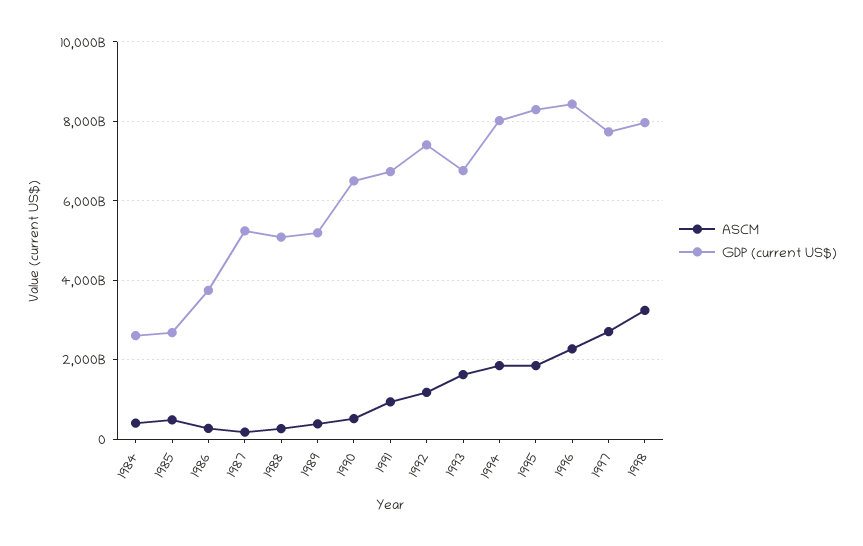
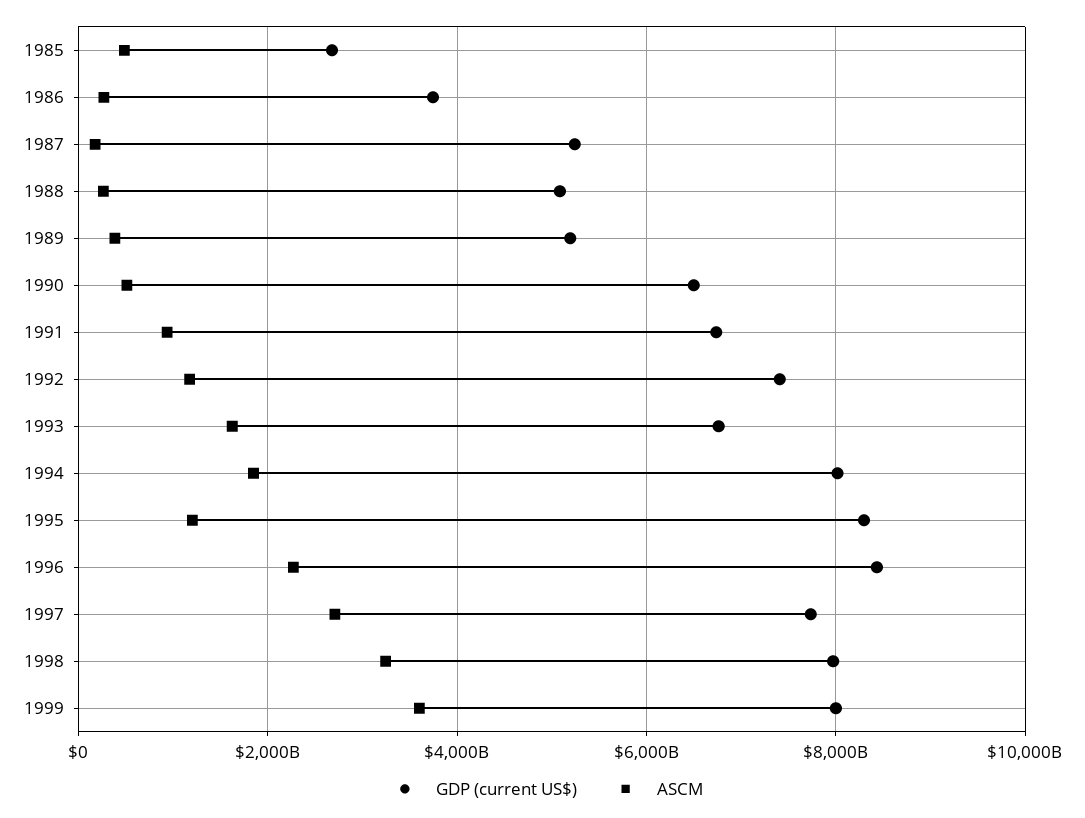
ASCM, 1984: 400000000000 -> none
GDP (current US$), 1984: 2600000000000 -> none
ASCM, 1995: 1800000000000 -> 1200000000000
GDP (current US$), 1999: none -> 8000000000000
ASCM, 1999: none -> 3600000000000

